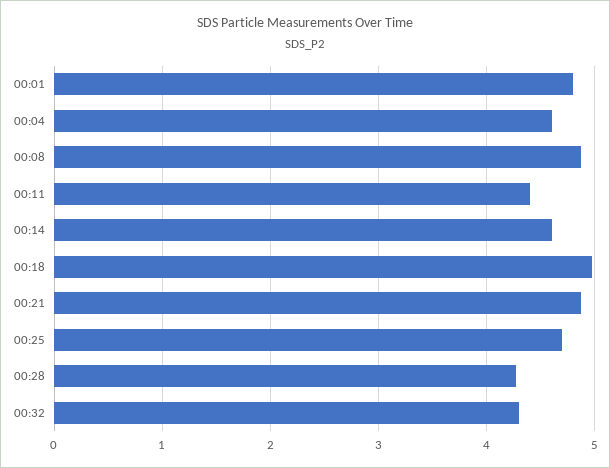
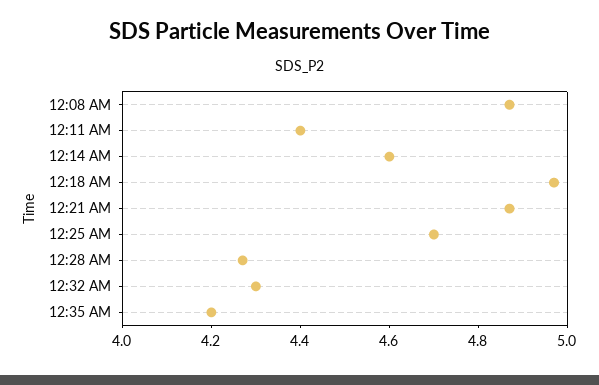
00:01: 4.8 -> none
00:04: 4.6 -> none
12:35 AM: none -> 4.2

